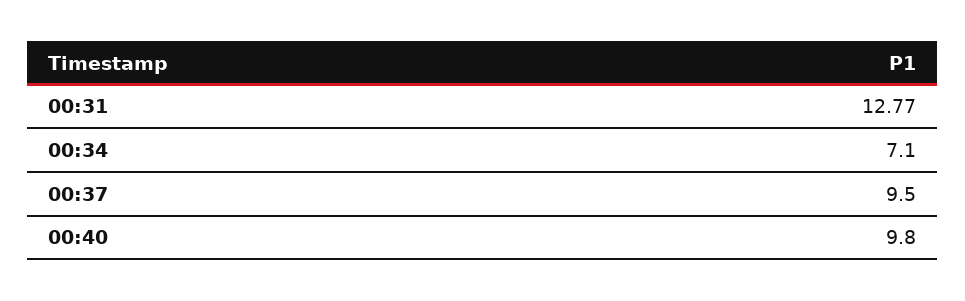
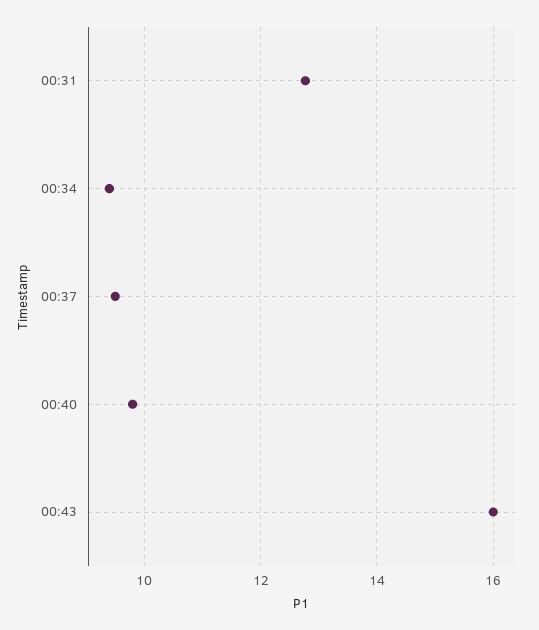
00:34: 7.1 -> 9.4
00:43: none -> 16

